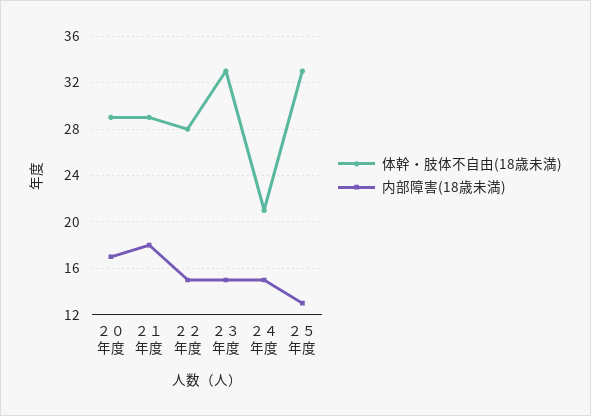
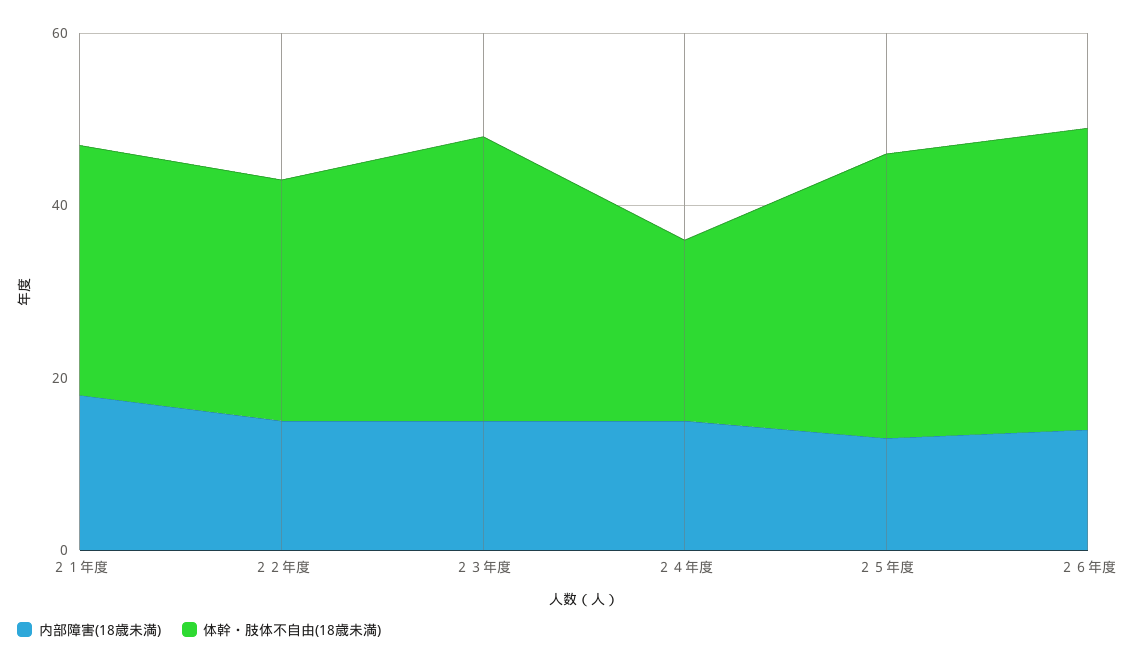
体幹・肢体不自由(18歳未満), ２０年度: 29 -> none
内部障害(18歳未満), ２０年度: 17 -> none
内部障害(18歳未満), ２６年度: none -> 15
体幹・肢体不自由(18歳未満), ２６年度: none -> 35

